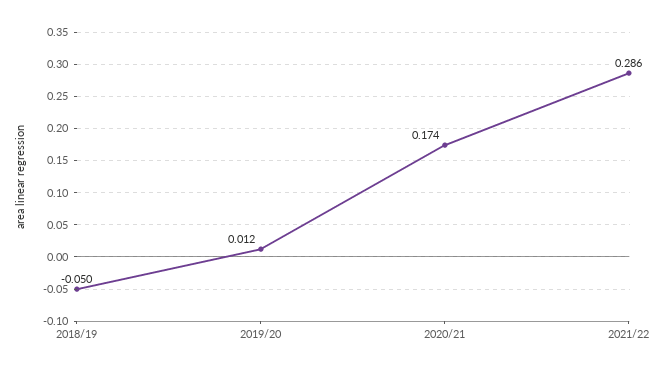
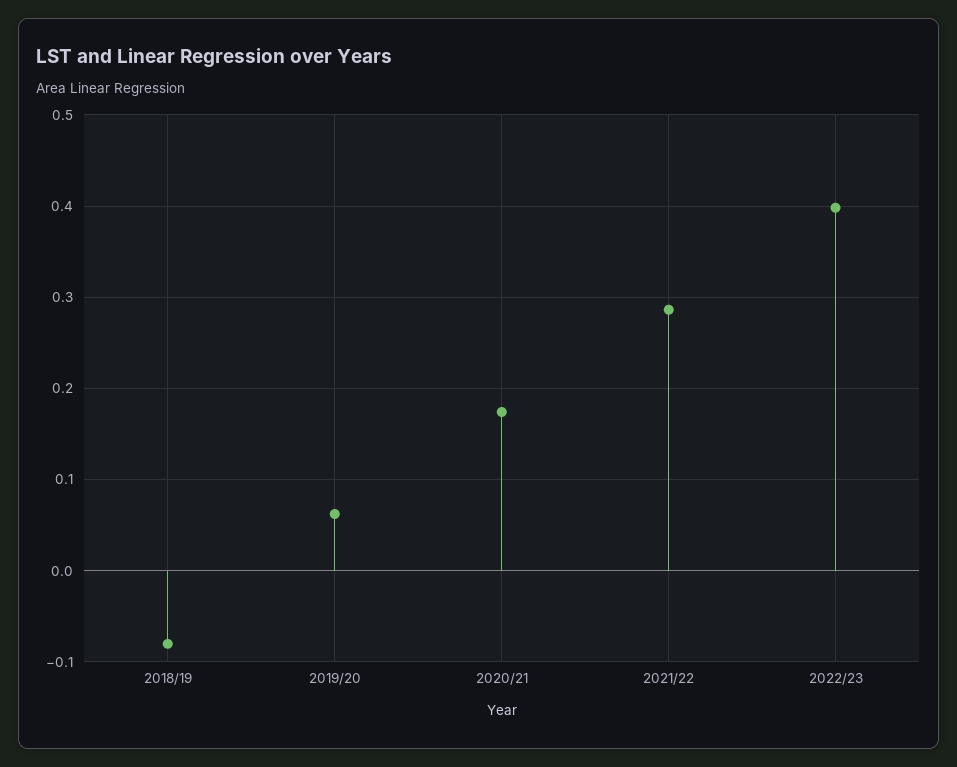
2018/19: -0.05 -> -0.08
2019/20: 0.012 -> 0.06
2022/23: none -> 0.4

